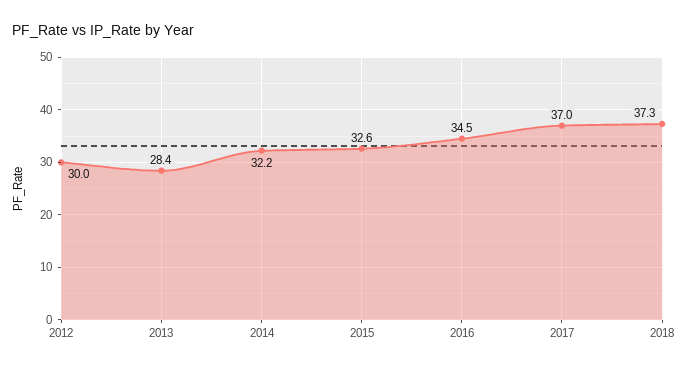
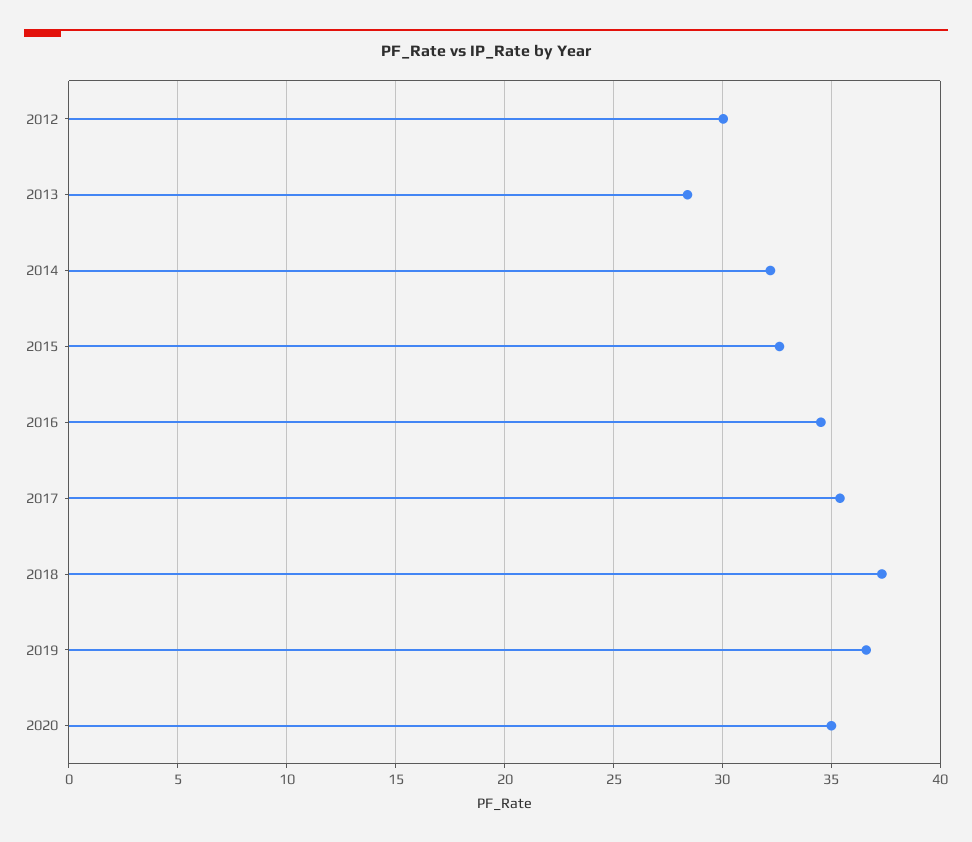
2017: 37 -> 35.5
2019: none -> 36.5
2020: none -> 35

